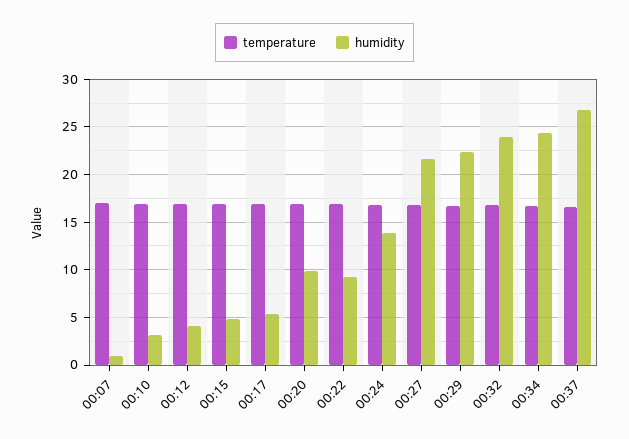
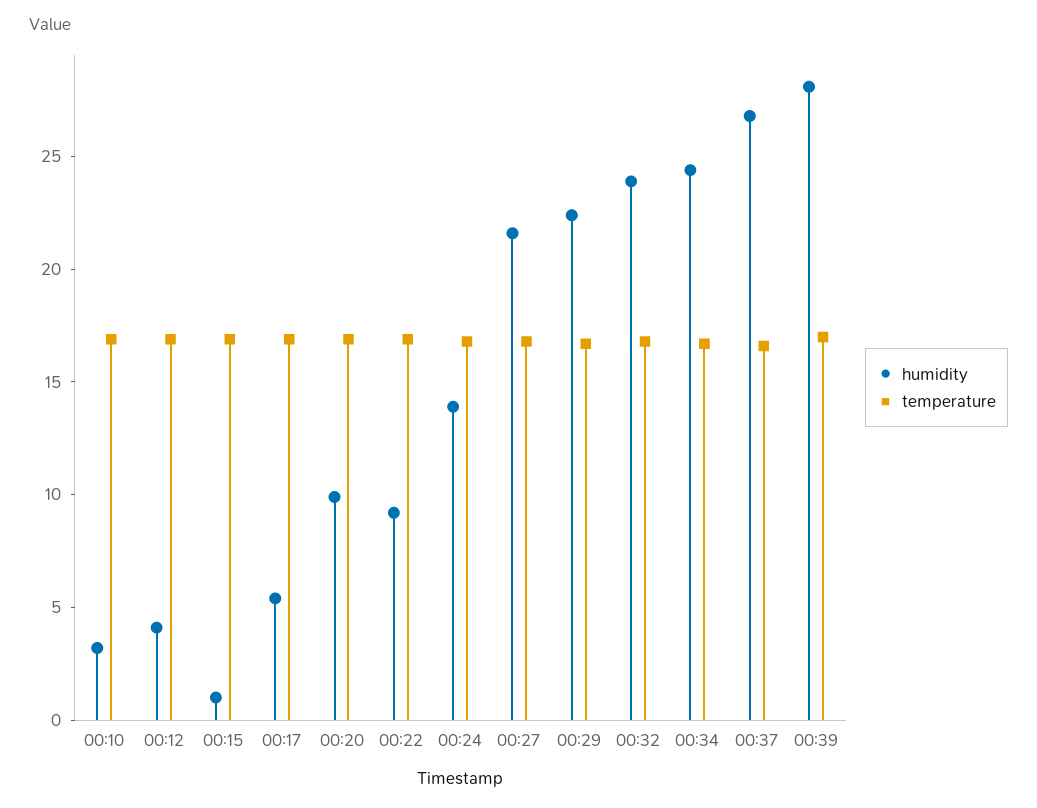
temperature, 00:07: 17 -> none
humidity, 00:07: 1 -> none
humidity, 00:15: 5 -> 1
humidity, 00:39: none -> 28
temperature, 00:39: none -> 17

